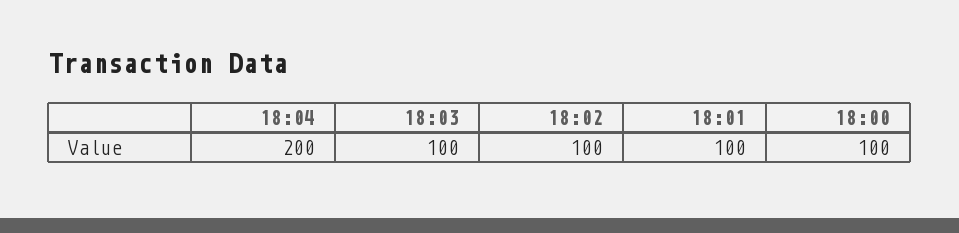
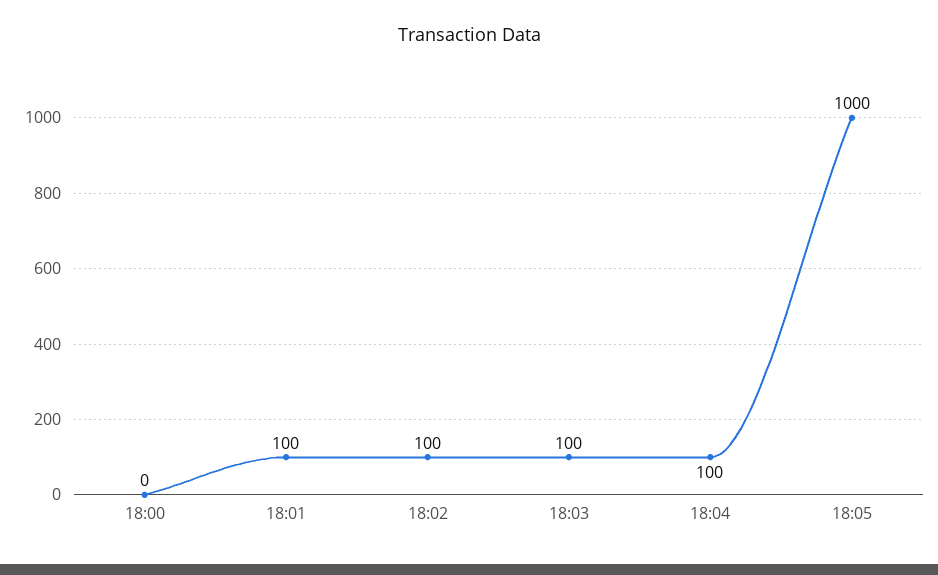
18:04: 200 -> 100
18:00: 100 -> 0
18:05: none -> 1000

